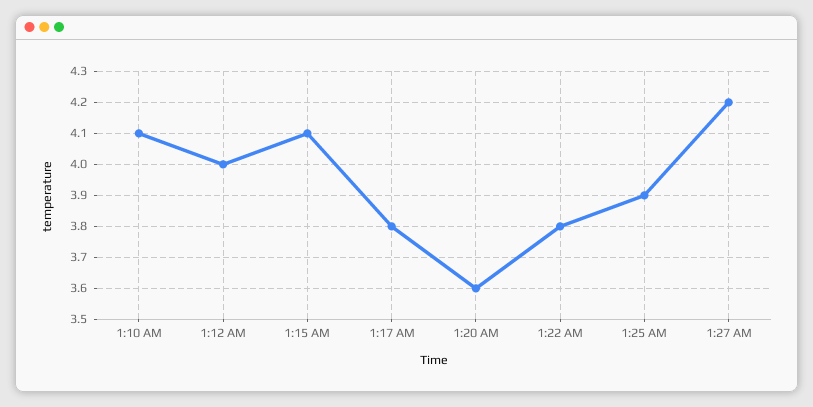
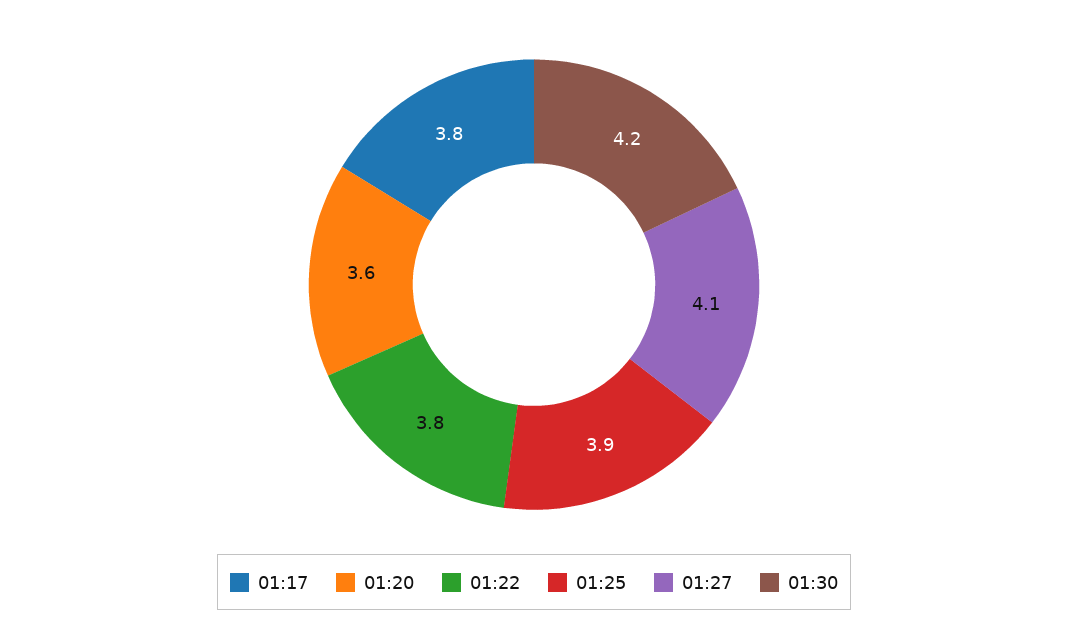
1:10 AM: 4.1 -> none
1:12 AM: 4 -> none
1:15 AM: 4.1 -> none
1:27 AM: 4.2 -> 4.1
01:30: none -> 4.2

